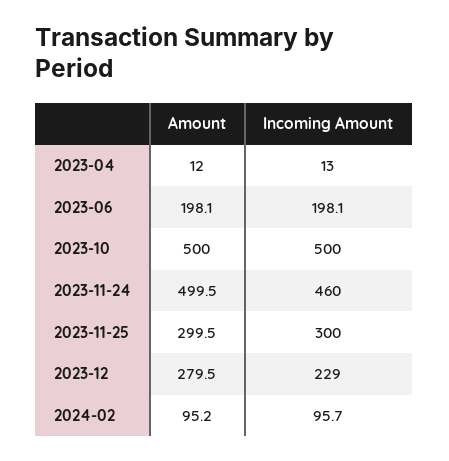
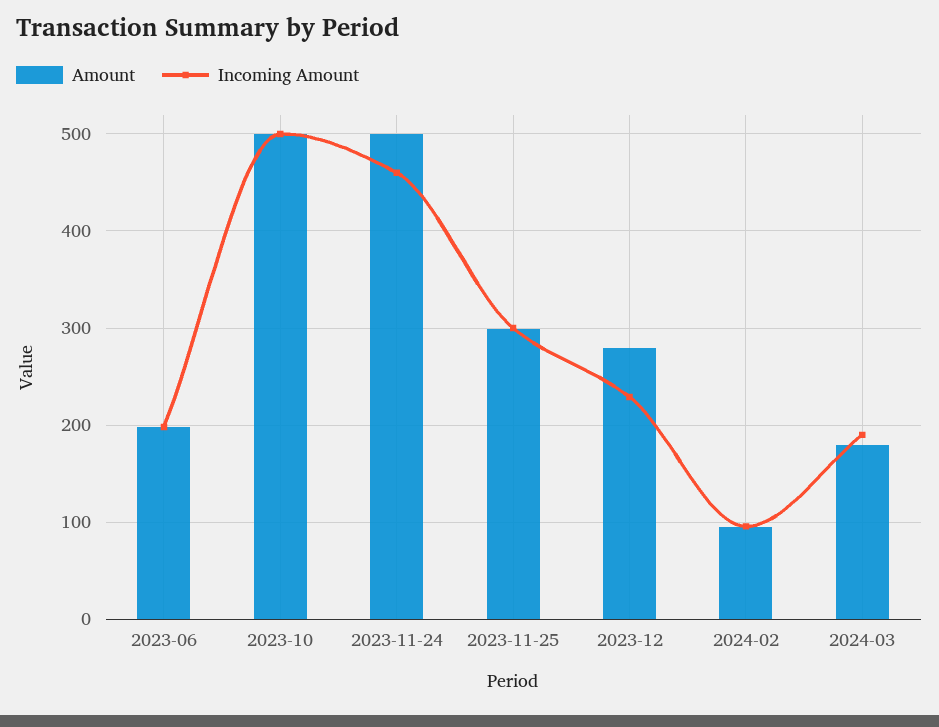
Amount, 2023-04: 12 -> none
Incoming Amount, 2023-04: 13 -> none
Amount, 2024-03: none -> 180
Incoming Amount, 2024-03: none -> 190

